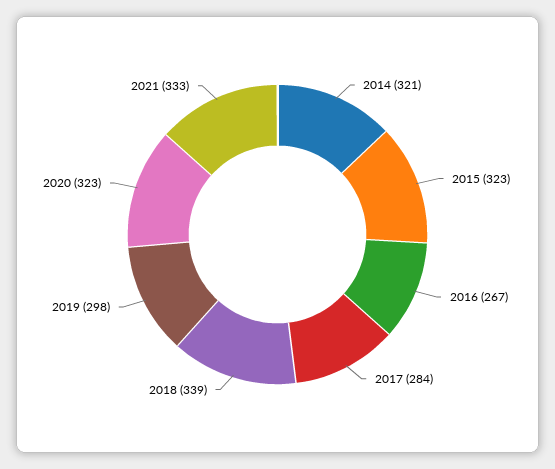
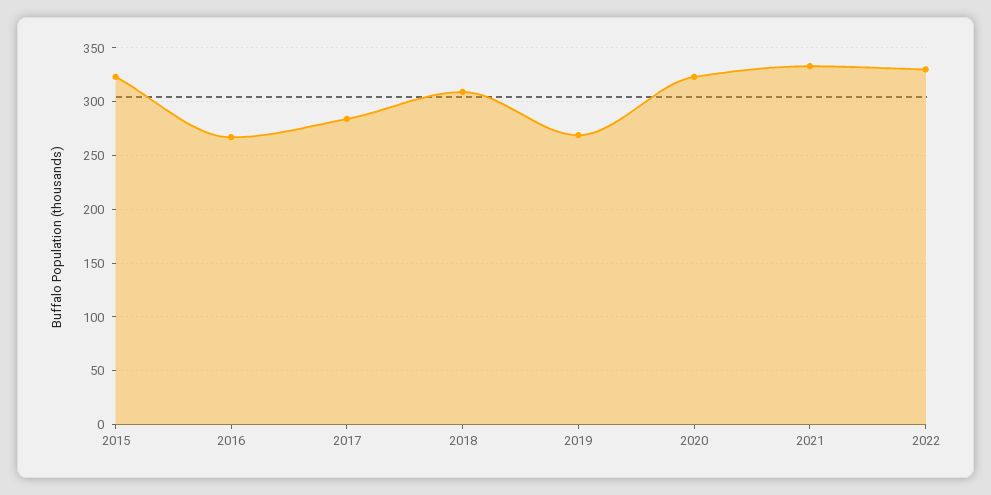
2014: 321 -> none
2018: 339 -> 310
2019: 298 -> 270
2022: none -> 330

